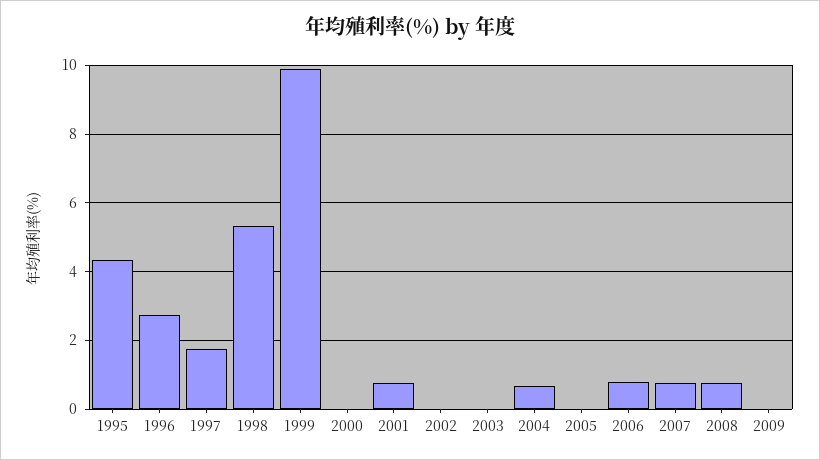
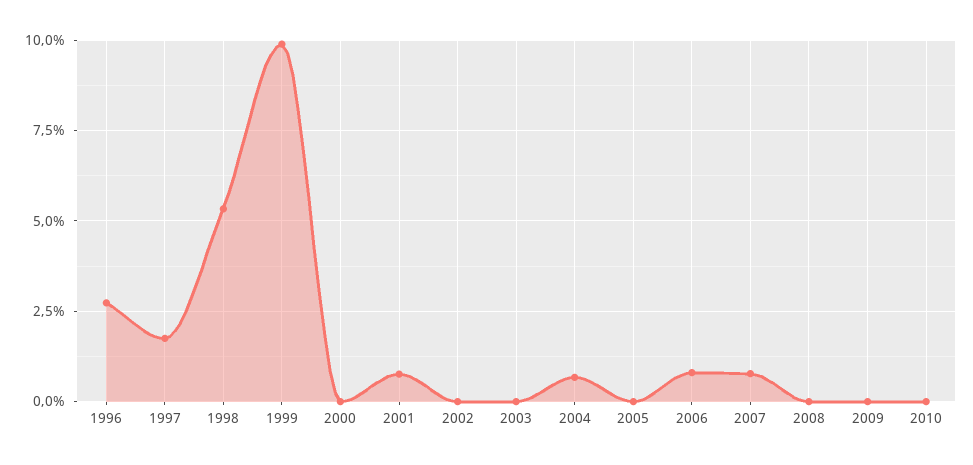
1995: 4.4 -> none
2008: 0.8 -> 0
2010: none -> 0

